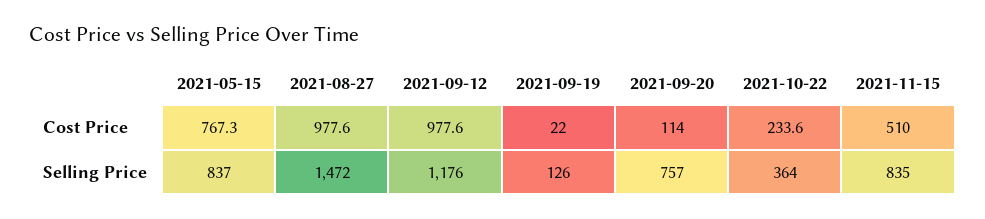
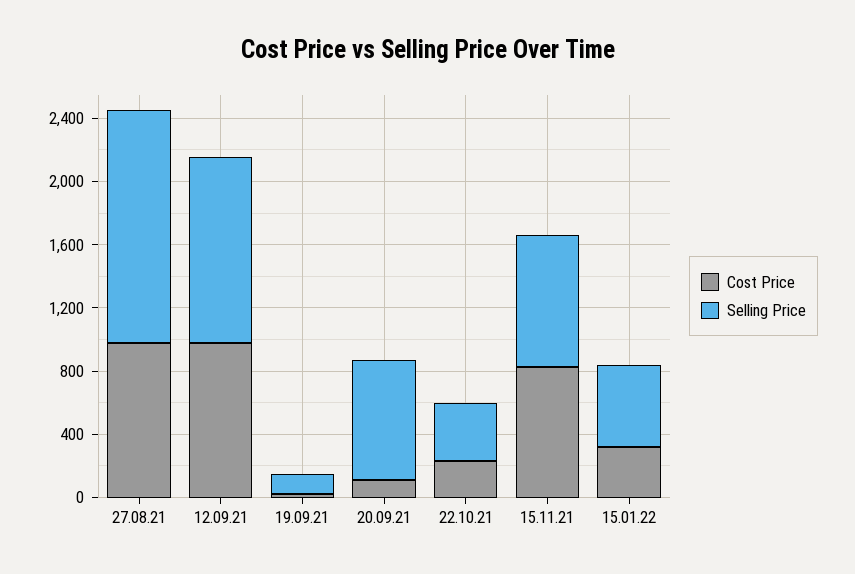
Cost Price, 2021-05-15: 767.3 -> none
Cost Price, 2021-11-15: 510 -> 800
Selling Price, 2021-05-15: 837 -> none
Cost Price, 15.01.22: none -> 300
Selling Price, 15.01.22: none -> 500

